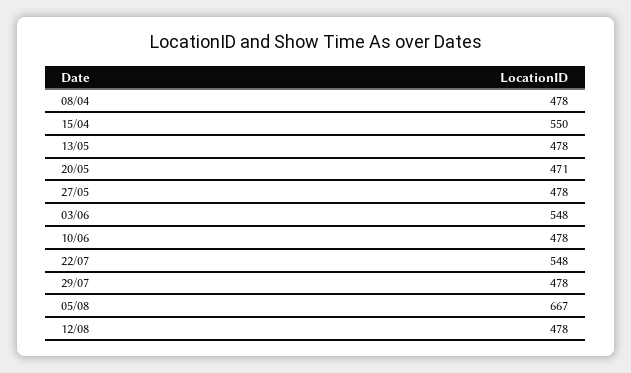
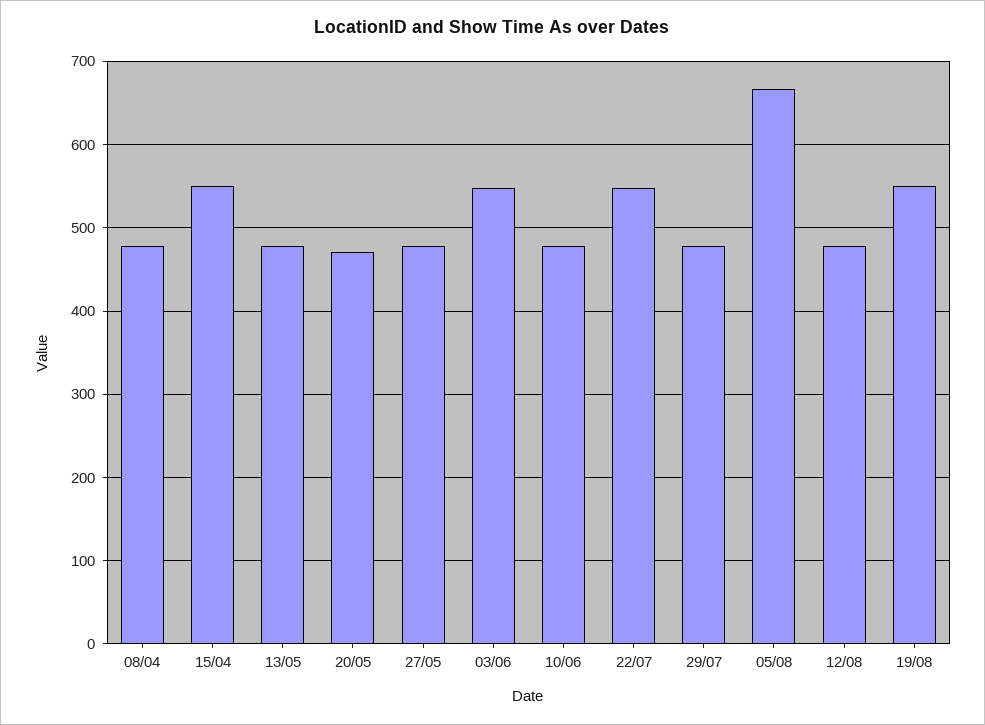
19/08: none -> 550

